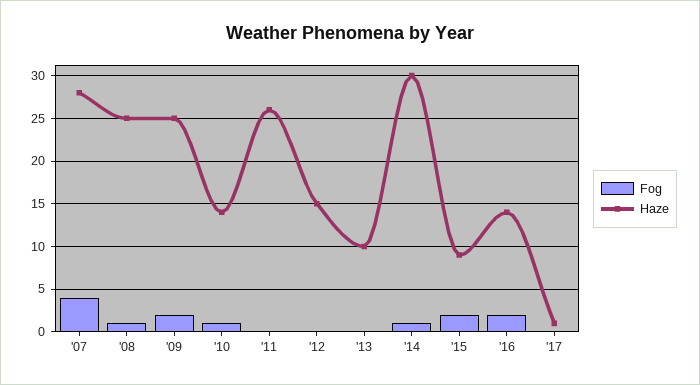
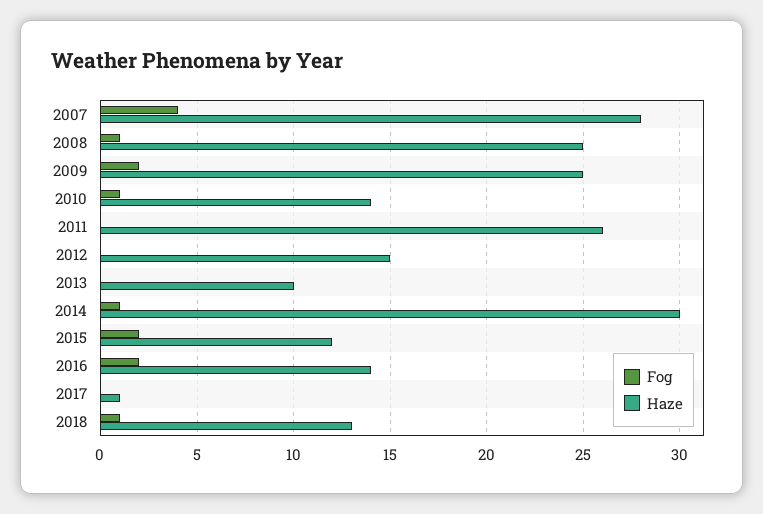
Haze, '15: 9 -> 12
Fog, 2018: none -> 1
Haze, 2018: none -> 13

